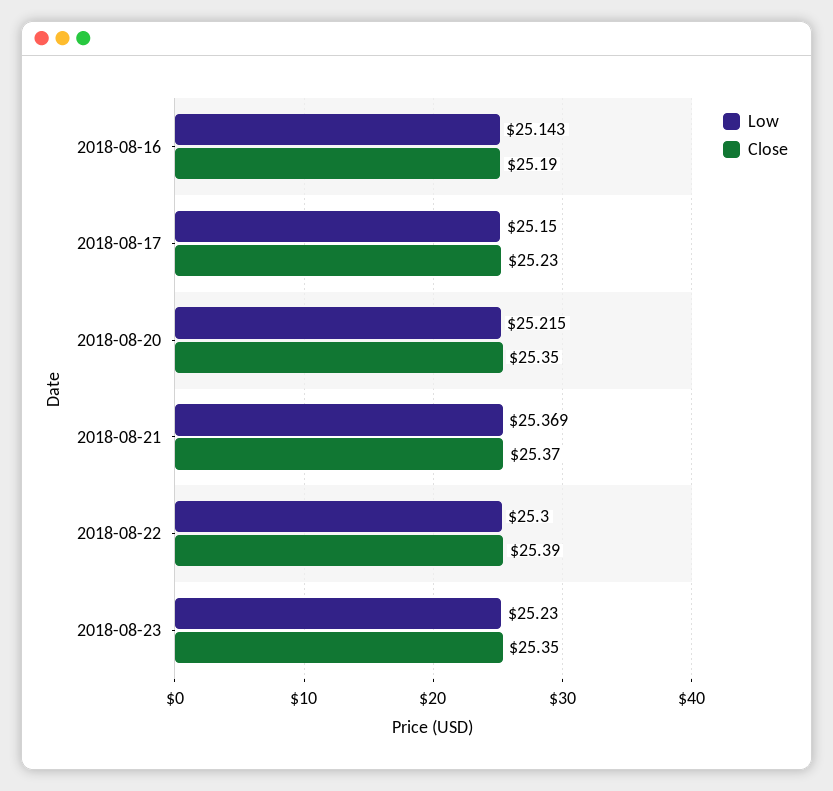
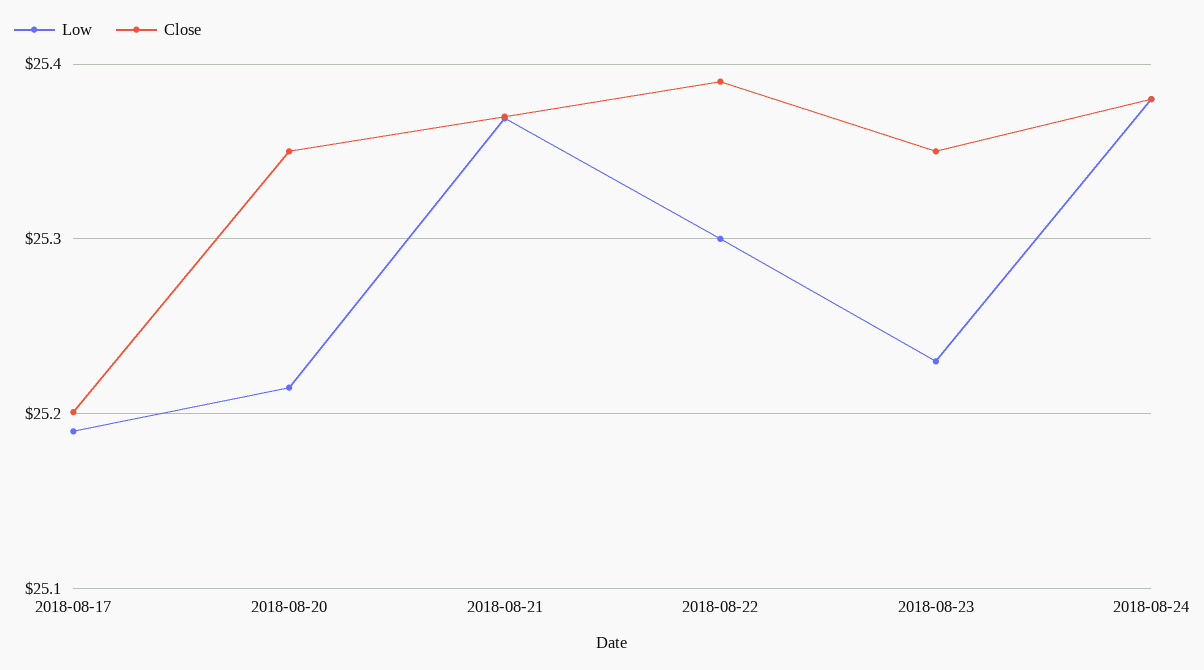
Low, 2018-08-16: 25.143 -> none
Close, 2018-08-16: 25.19 -> none
Low, 2018-08-17: 25.15 -> 25.19
Close, 2018-08-17: 25.23 -> 25.2
Low, 2018-08-24: none -> 25.38
Close, 2018-08-24: none -> 25.38

